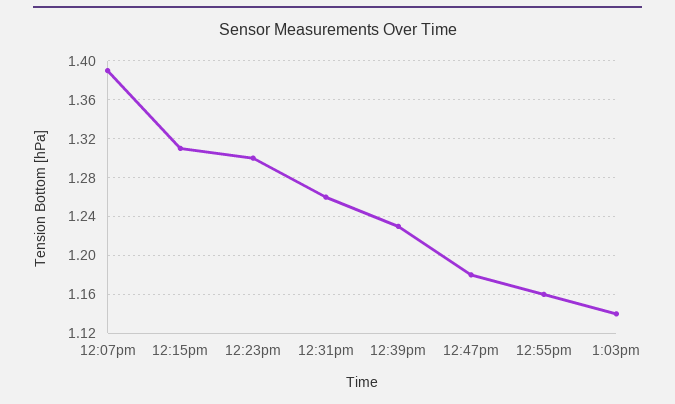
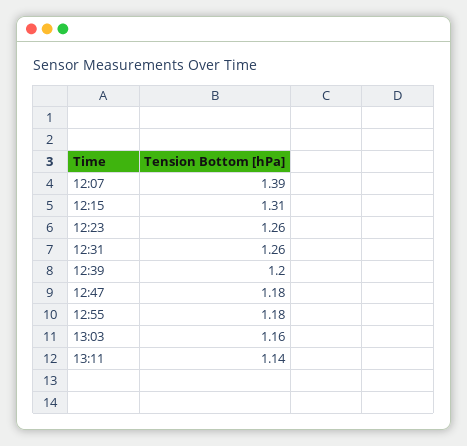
12:23pm: 1.3 -> 1.26
12:39pm: 1.23 -> 1.2
12:55pm: 1.16 -> 1.18
1:03pm: 1.14 -> 1.16
13:11: none -> 1.14

